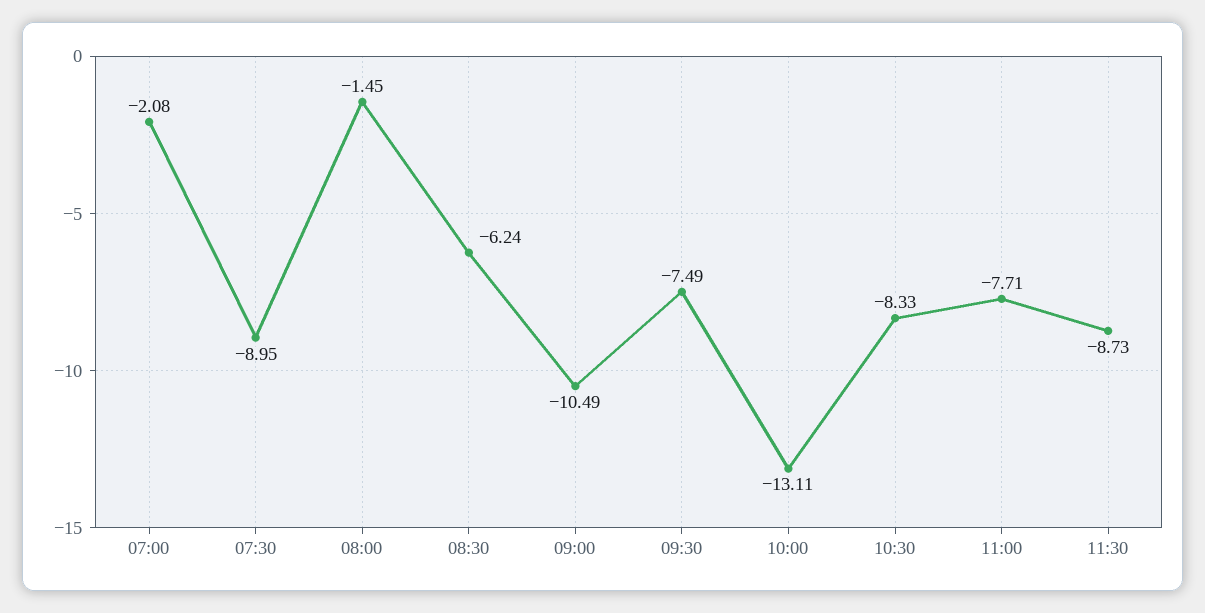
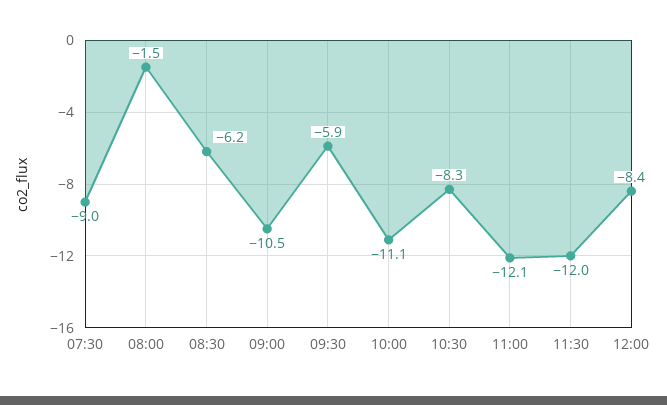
07:00: -2.08 -> none
09:30: -7.49 -> -5.9
10:00: -13.11 -> -11.1
11:00: -7.71 -> -12.1
11:30: -8.73 -> -12
12:00: none -> -8.4

